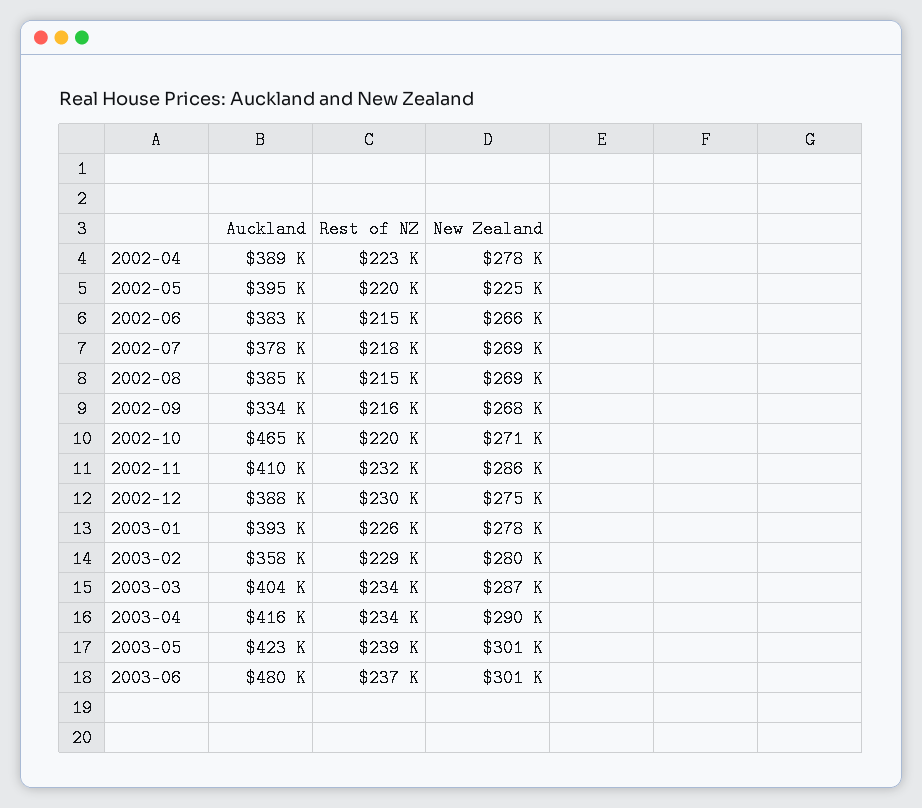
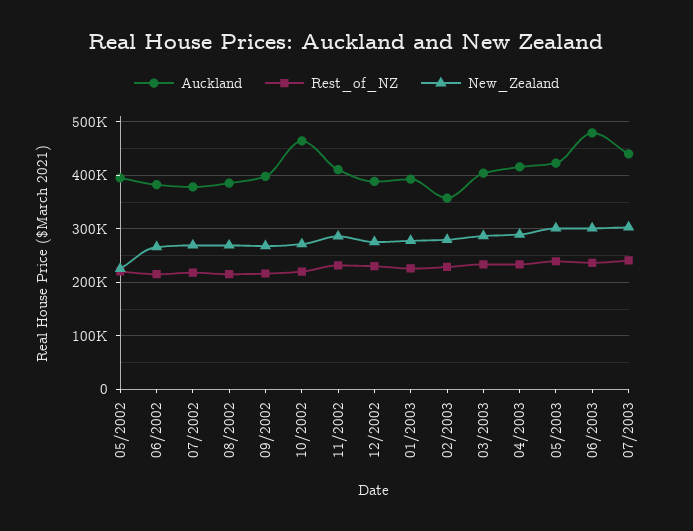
Auckland, 2002-04: 389000 -> none
Rest of NZ, 2002-04: 223000 -> none
New Zealand, 2002-04: 278000 -> none
Auckland, 2002-09: 334000 -> 400000
Auckland, 07/2003: none -> 440000
Rest of NZ, 07/2003: none -> 240000
New Zealand, 07/2003: none -> 300000

